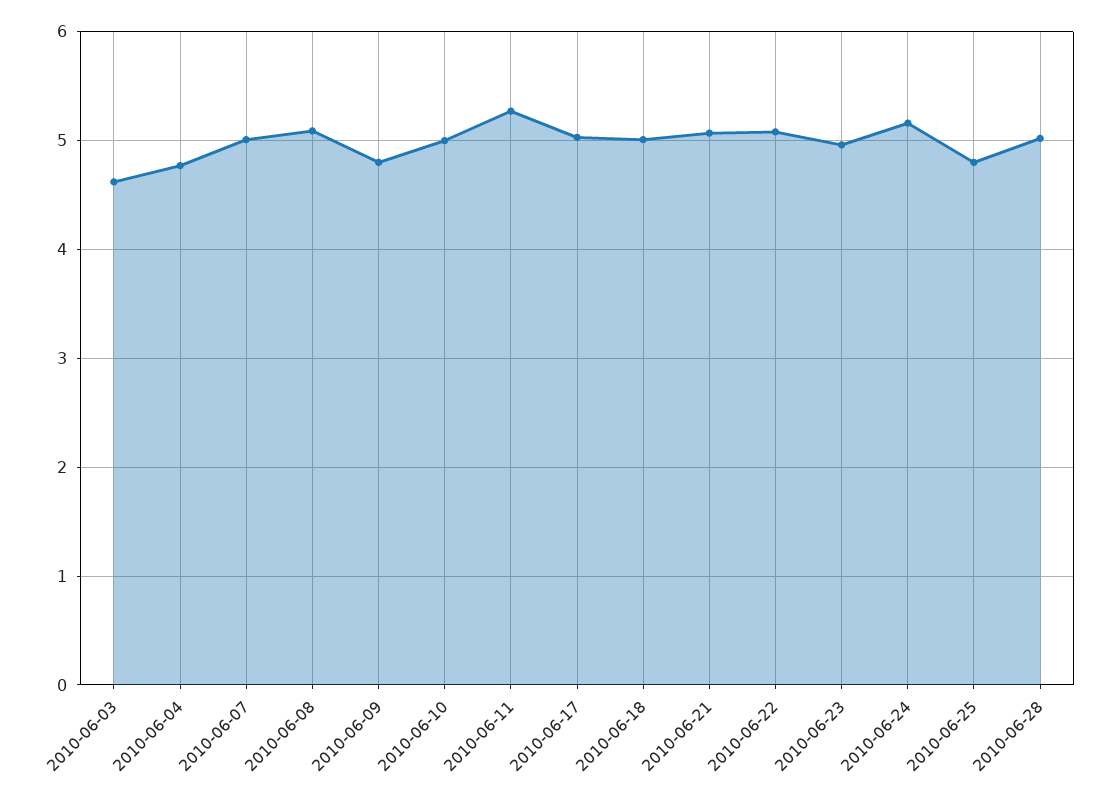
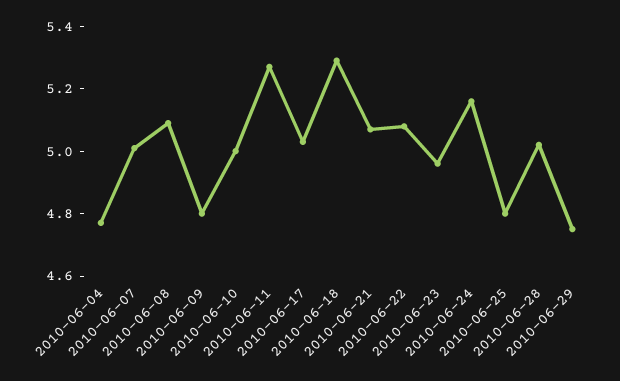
2010-06-03: 4.6 -> none
2010-06-18: 5 -> 5.3
2010-06-29: none -> 4.75

